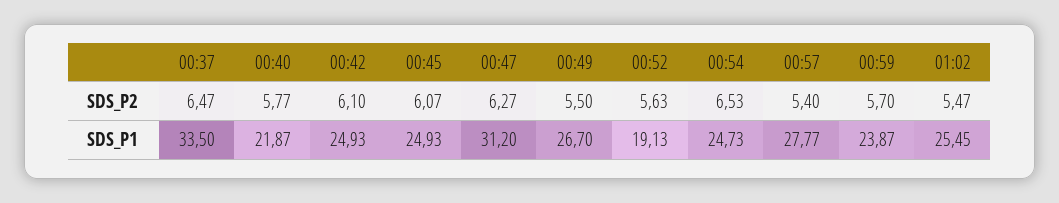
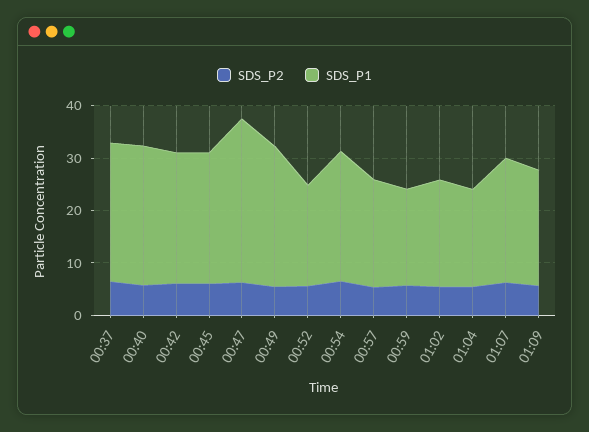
SDS_P1, 00:37: 33.5 -> 26
SDS_P1, 00:40: 21.87 -> 26
SDS_P1, 00:57: 27.77 -> 20
SDS_P1, 00:59: 23.87 -> 18
SDS_P1, 01:02: 25.45 -> 20
SDS_P2, 01:04: none -> 6
SDS_P1, 01:04: none -> 18
SDS_P2, 01:07: none -> 6
SDS_P1, 01:07: none -> 24
SDS_P2, 01:09: none -> 6
SDS_P1, 01:09: none -> 22

